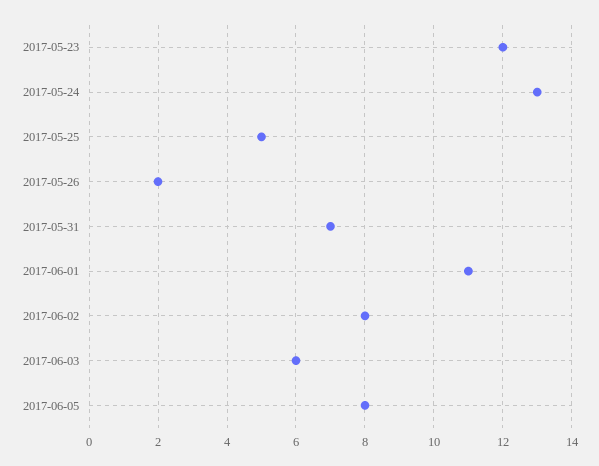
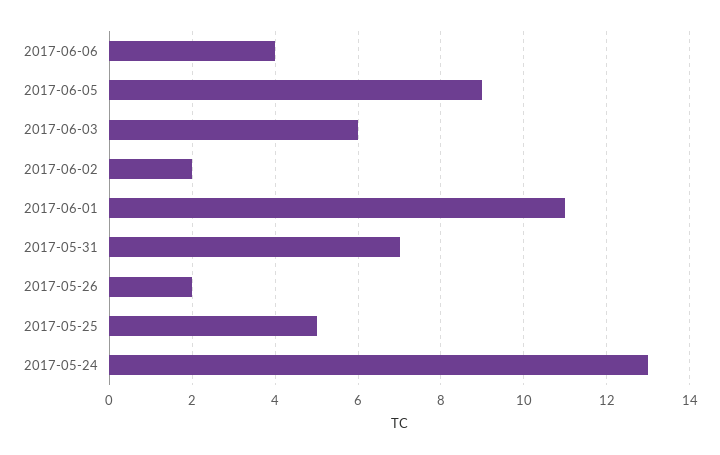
2017-05-23: 12 -> none
2017-06-02: 8 -> 2
2017-06-05: 8 -> 9
2017-06-06: none -> 4

